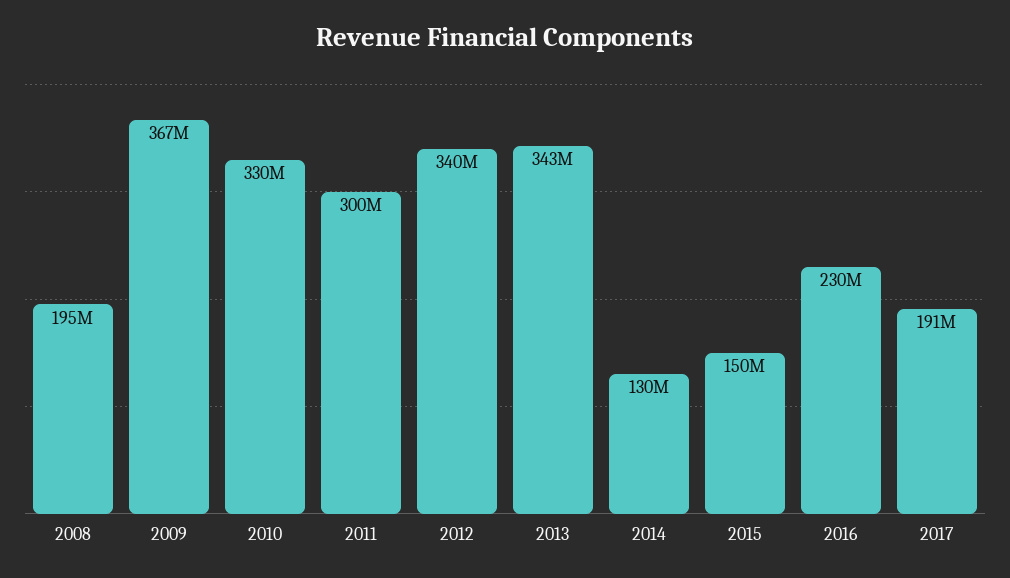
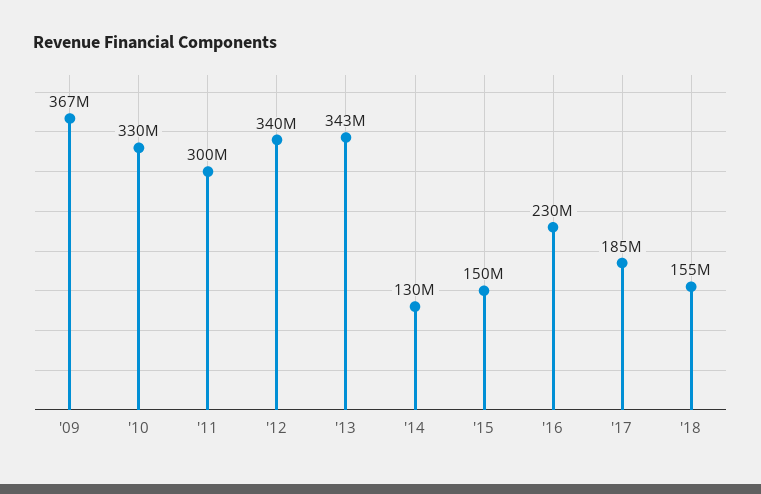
2008: 195000000 -> none
2017: 191000000 -> 185000000
'18: none -> 155000000

